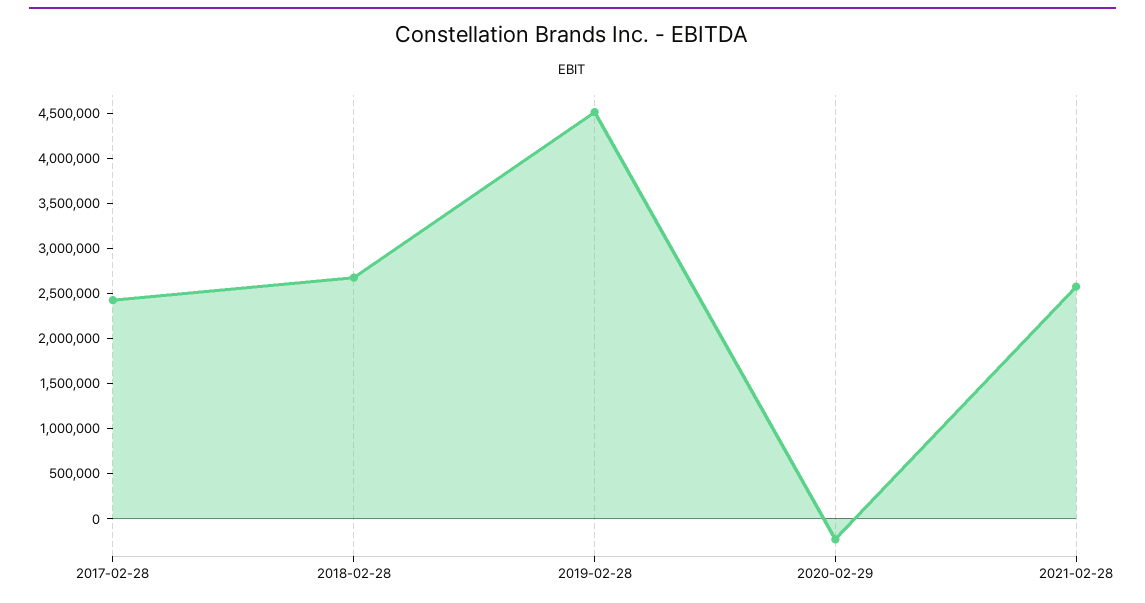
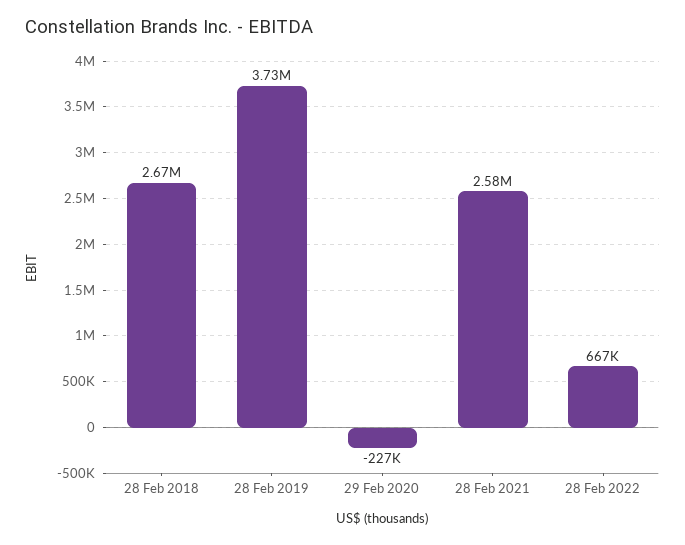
2017-02-28: 2400000 -> none
2019-02-28: 4500000 -> 3730000
28 Feb 2022: none -> 667000

